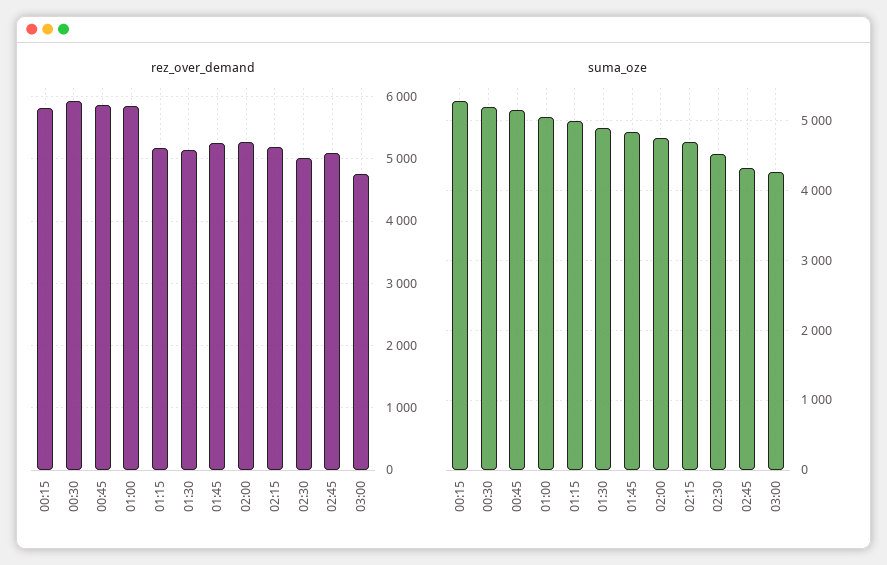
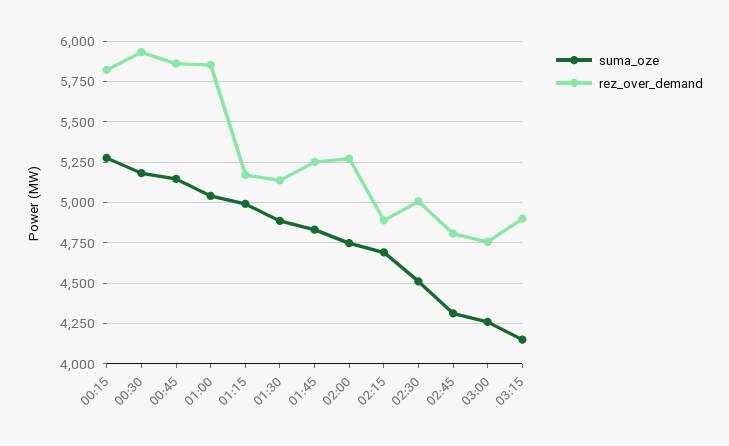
rez_over_demand, 02:15: 5200 -> 4900
rez_over_demand, 02:45: 5100 -> 4800
suma_oze, 03:15: none -> 4150
rez_over_demand, 03:15: none -> 4900

